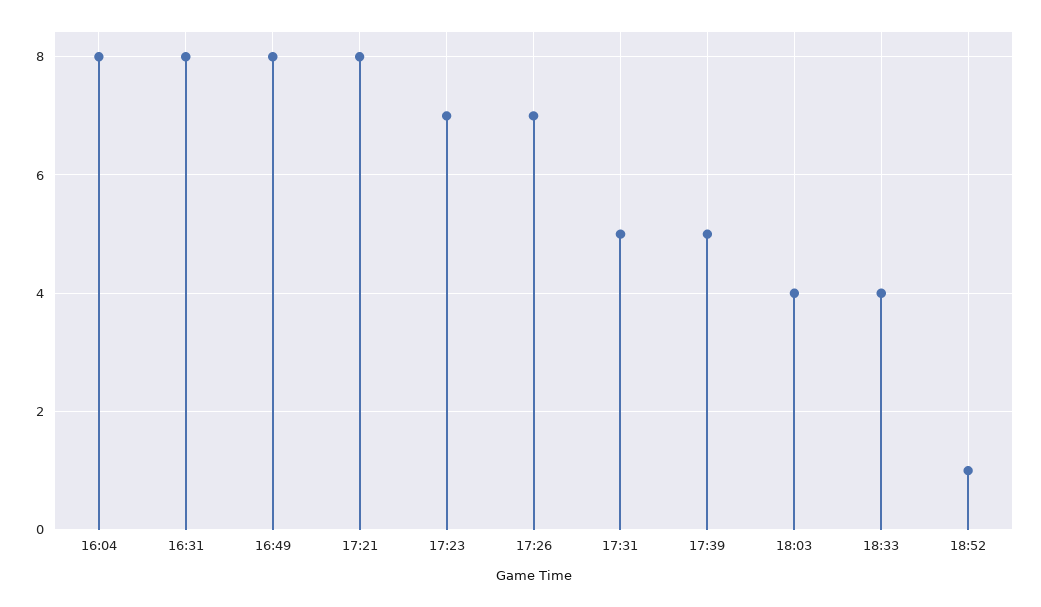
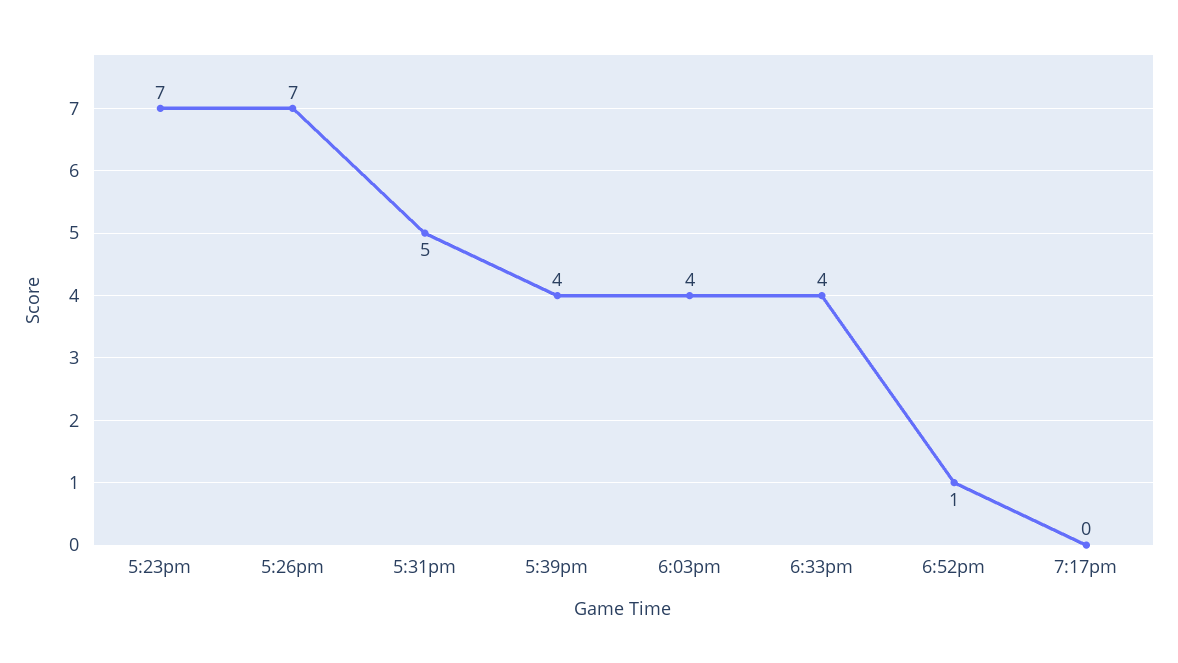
16:04: 8 -> none
16:31: 8 -> none
16:49: 8 -> none
17:21: 8 -> none
17:39: 5 -> 4
7:17pm: none -> 0

